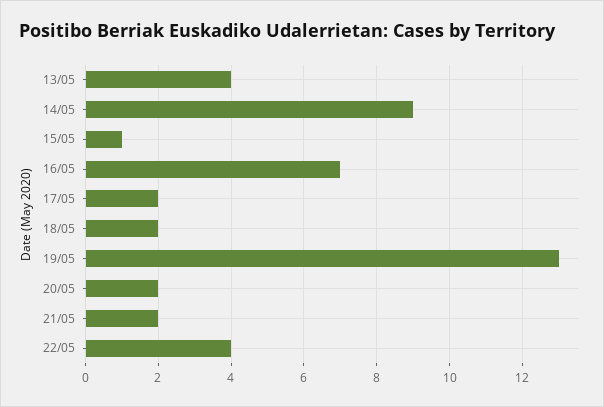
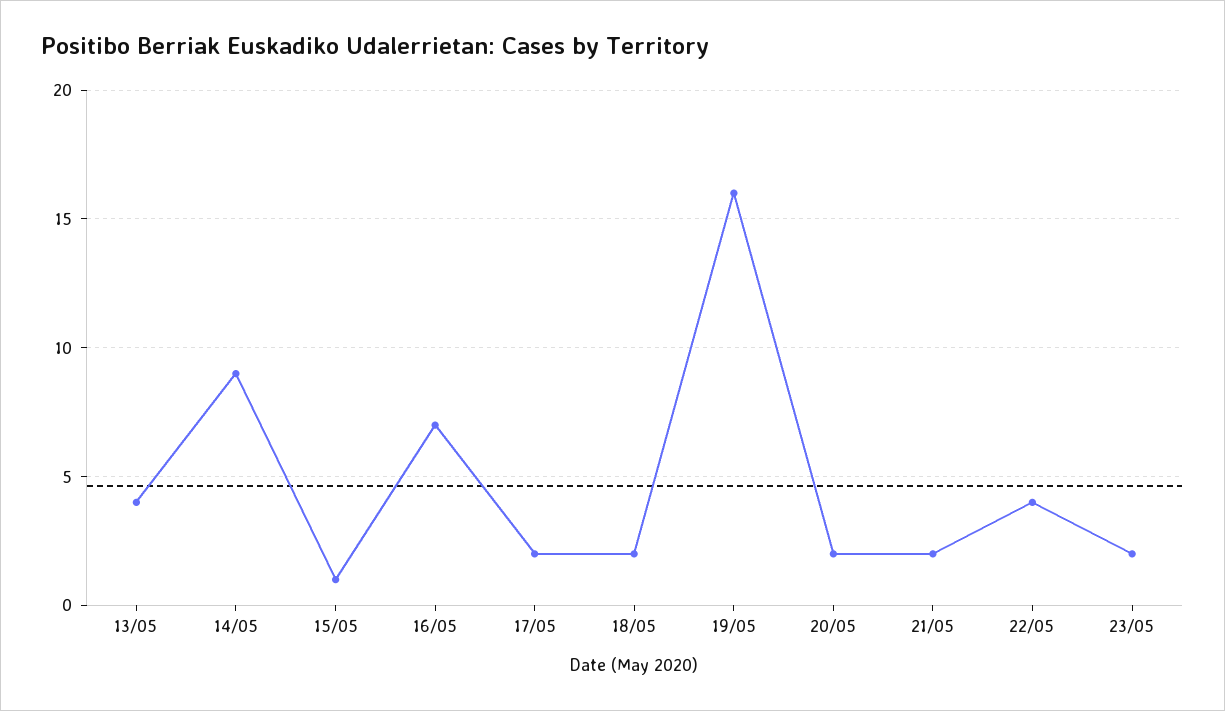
19/05: 13 -> 16
23/05: none -> 2

